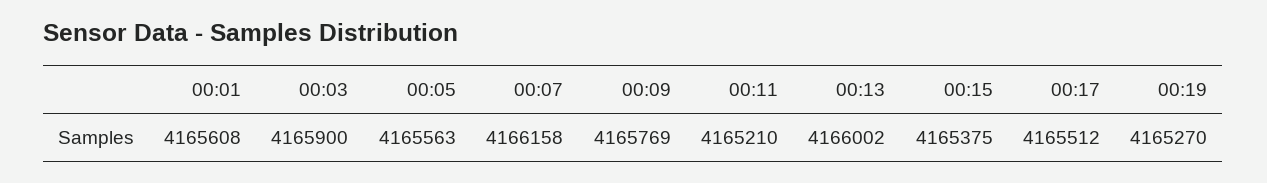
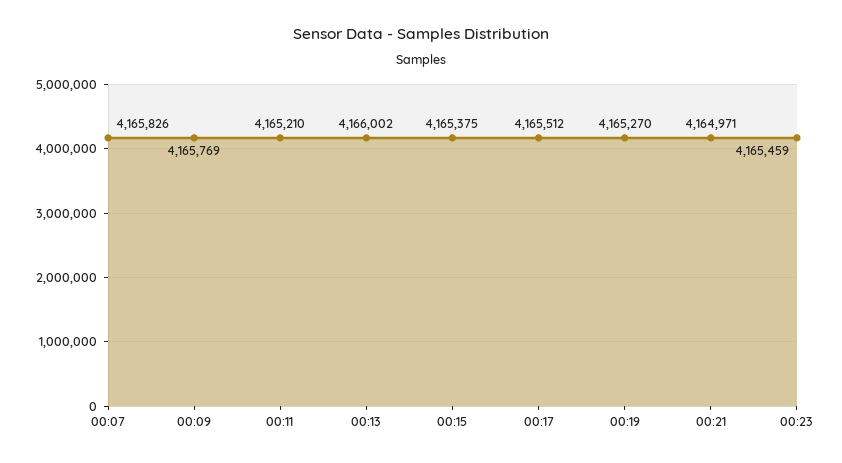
00:01: 4165608 -> none
00:03: 4165900 -> none
00:05: 4165563 -> none
00:07: 4166158 -> 4165826
00:21: none -> 4164971
00:23: none -> 4165459

